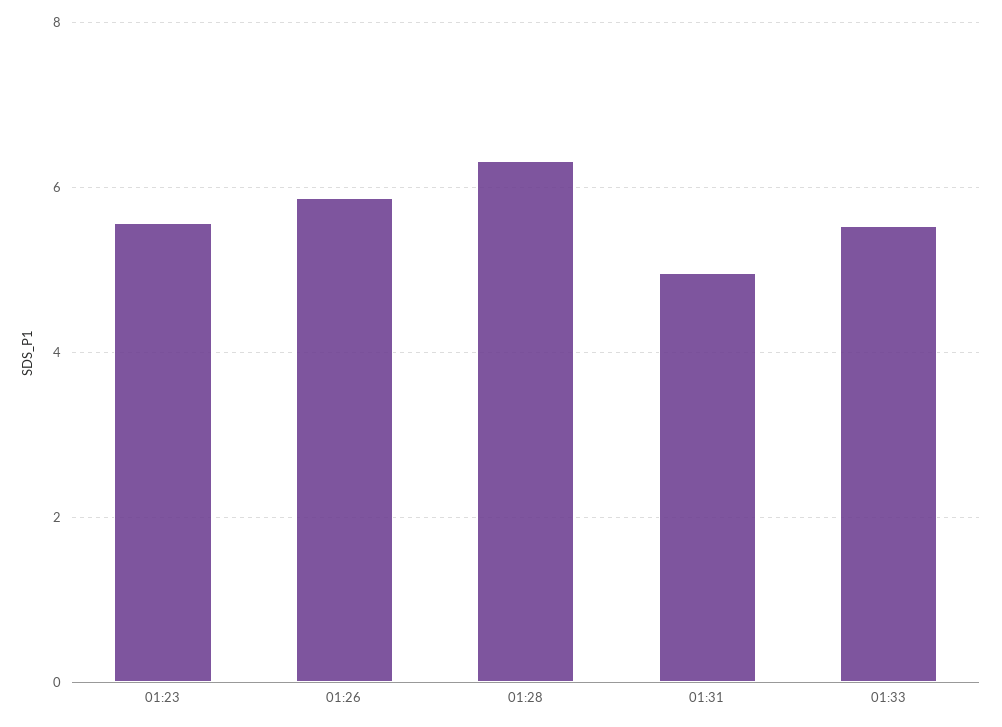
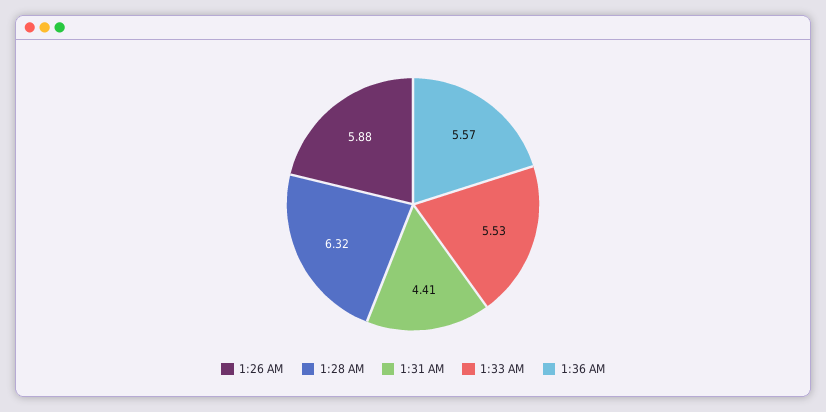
01:23: 5.6 -> none
01:31: 5 -> 4.41
1:36 AM: none -> 5.57

